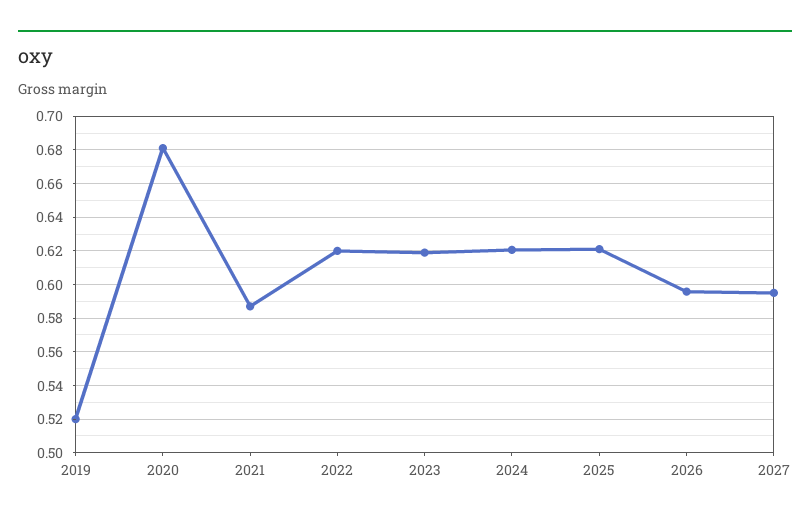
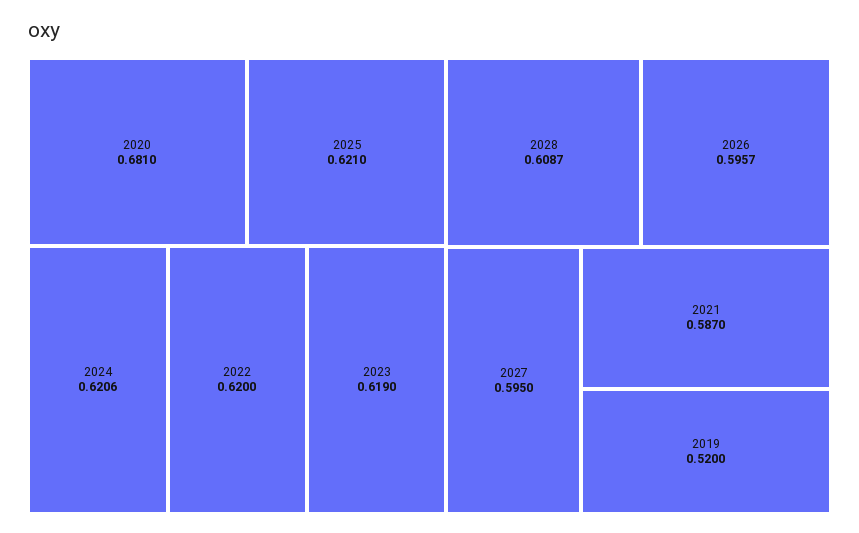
2028: none -> 0.6087

